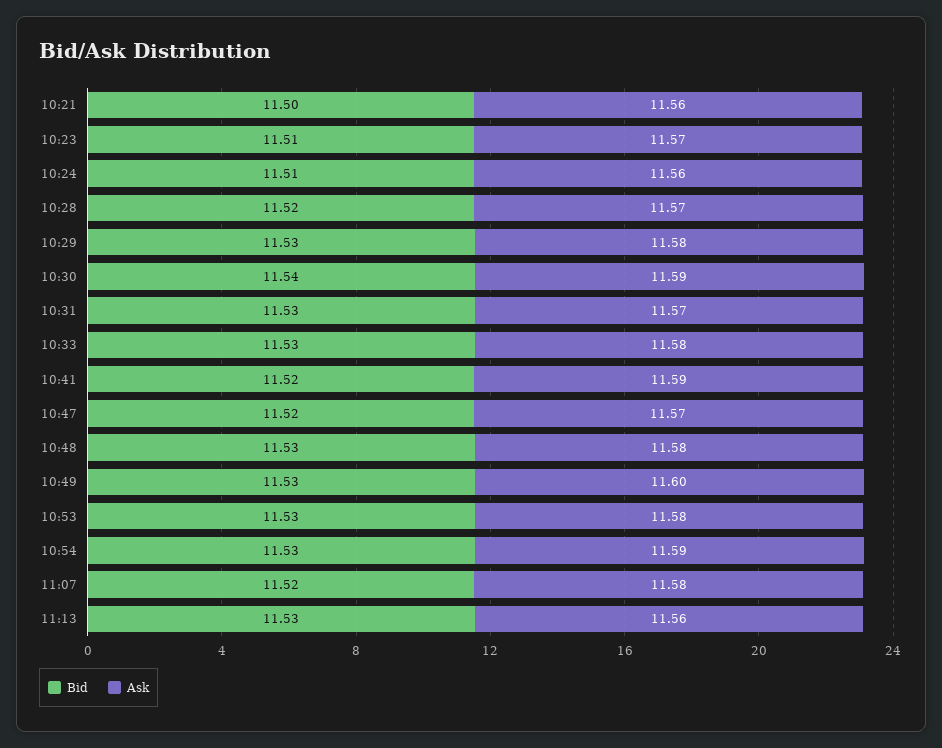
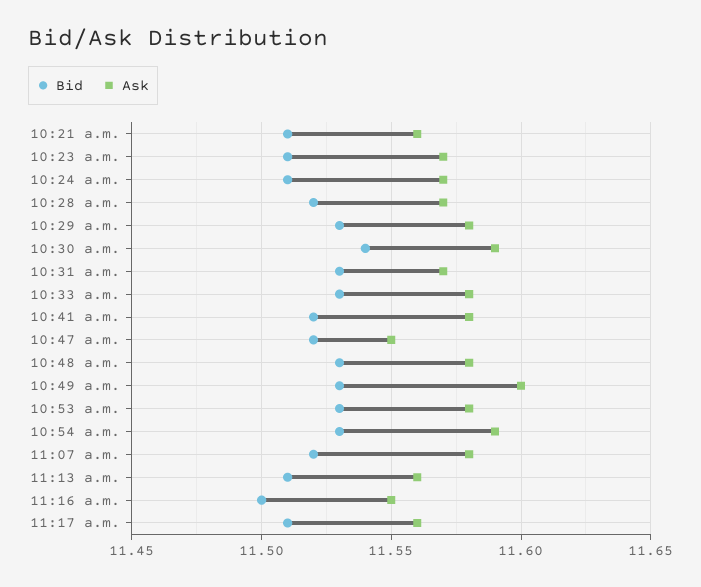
Bid, 10:21: 11.5 -> 11.51
Ask, 10:24: 11.56 -> 11.57
Ask, 10:41: 11.59 -> 11.58
Ask, 10:47: 11.57 -> 11.55
Bid, 11:13: 11.53 -> 11.51
Bid, 11:16 a.m.: none -> 11.5
Ask, 11:16 a.m.: none -> 11.55
Bid, 11:17 a.m.: none -> 11.51
Ask, 11:17 a.m.: none -> 11.56

